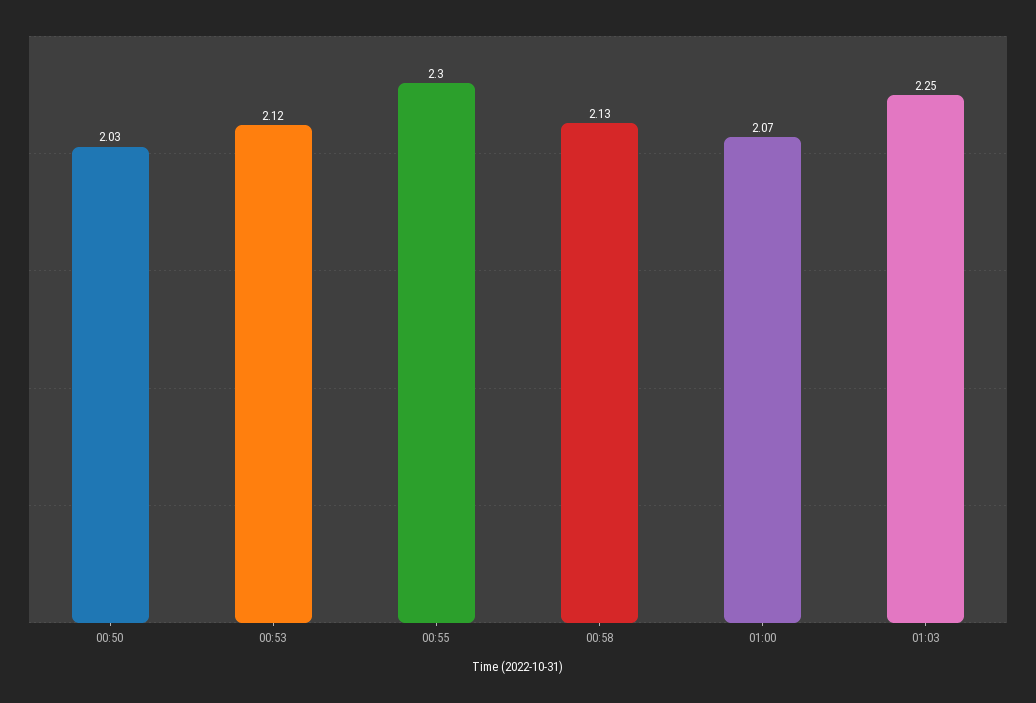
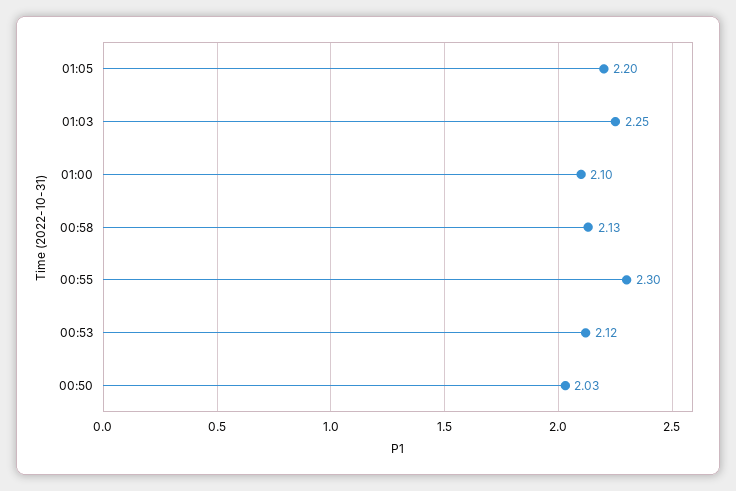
01:00: 2.07 -> 2.1
01:05: none -> 2.2

